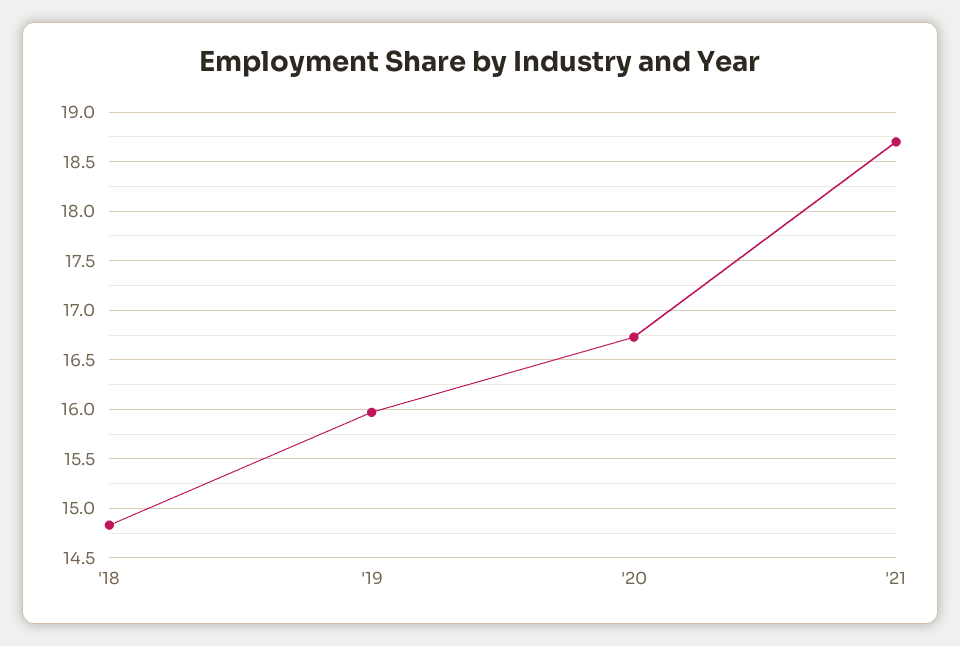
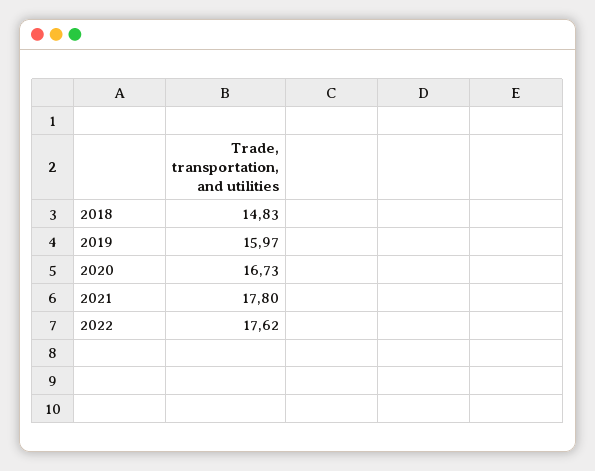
'21: 18.7 -> 17.8
2022: none -> 17.62

